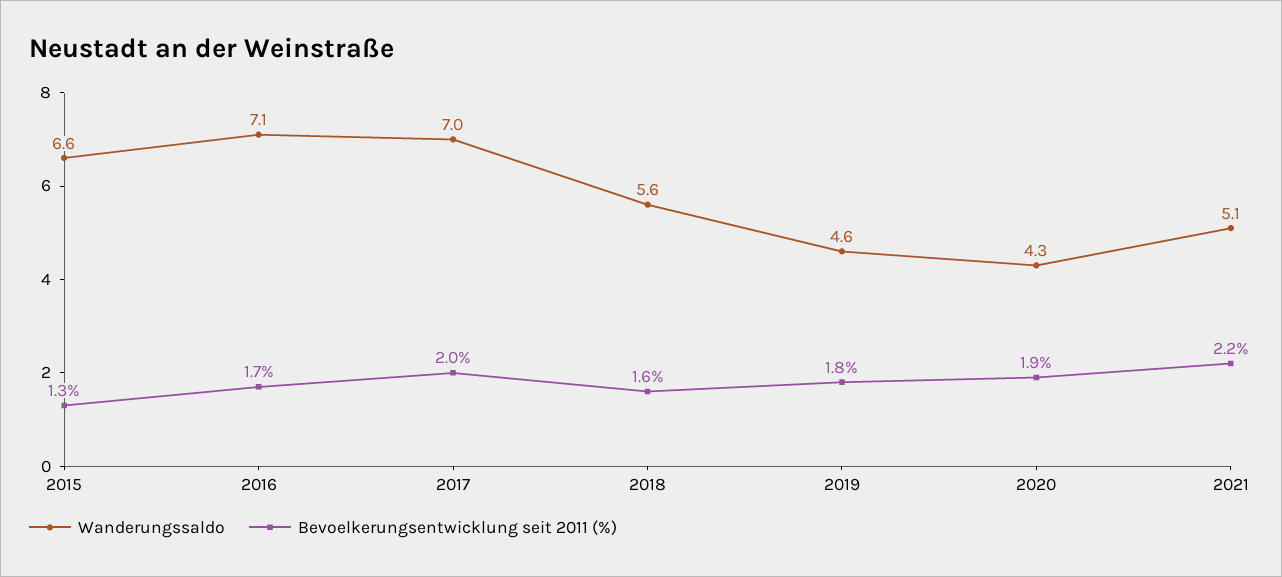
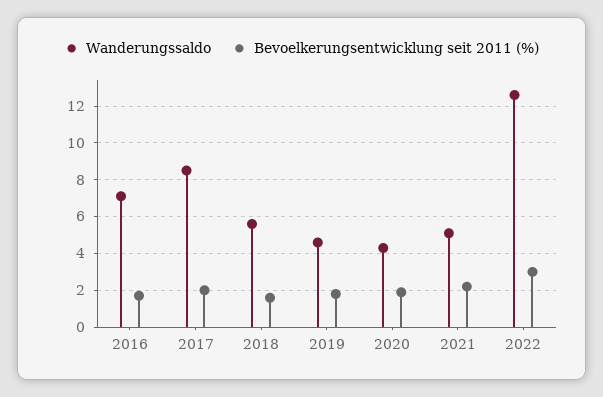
Wanderungssaldo, 2015: 6.6 -> none
Bevoelkerungsentwicklung seit 2011 (%), 2015: 1.3 -> none
Wanderungssaldo, 2017: 7 -> 8.5
Wanderungssaldo, 2022: none -> 12.5
Bevoelkerungsentwicklung seit 2011 (%), 2022: none -> 3

